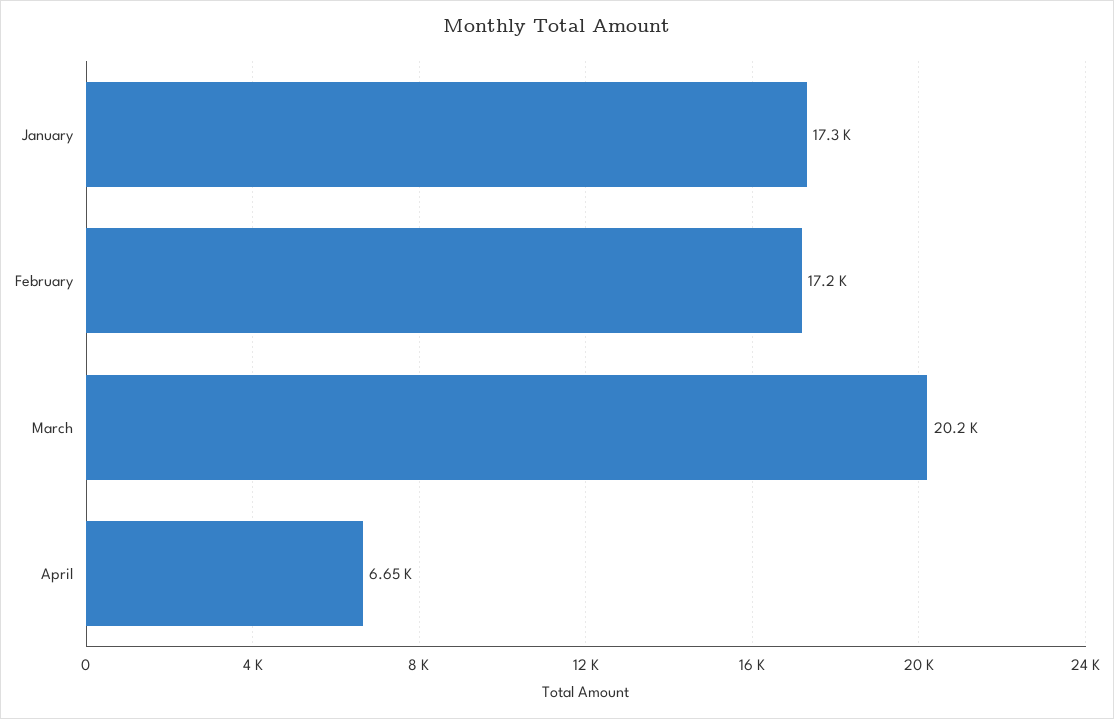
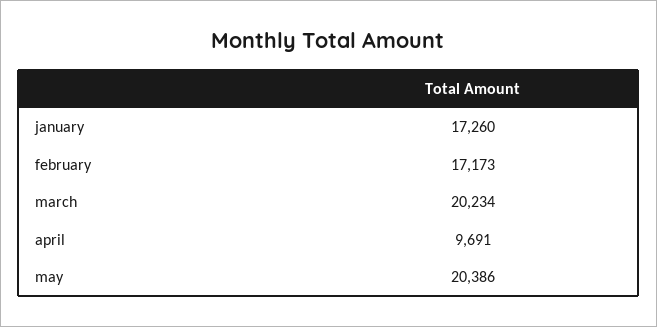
April: 6650 -> 9691
may: none -> 20386

